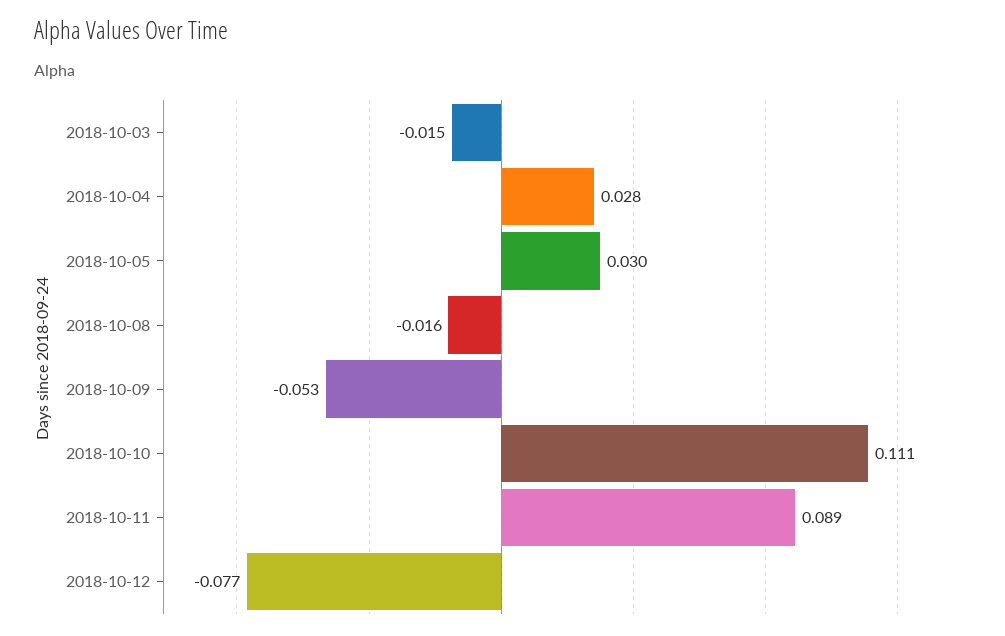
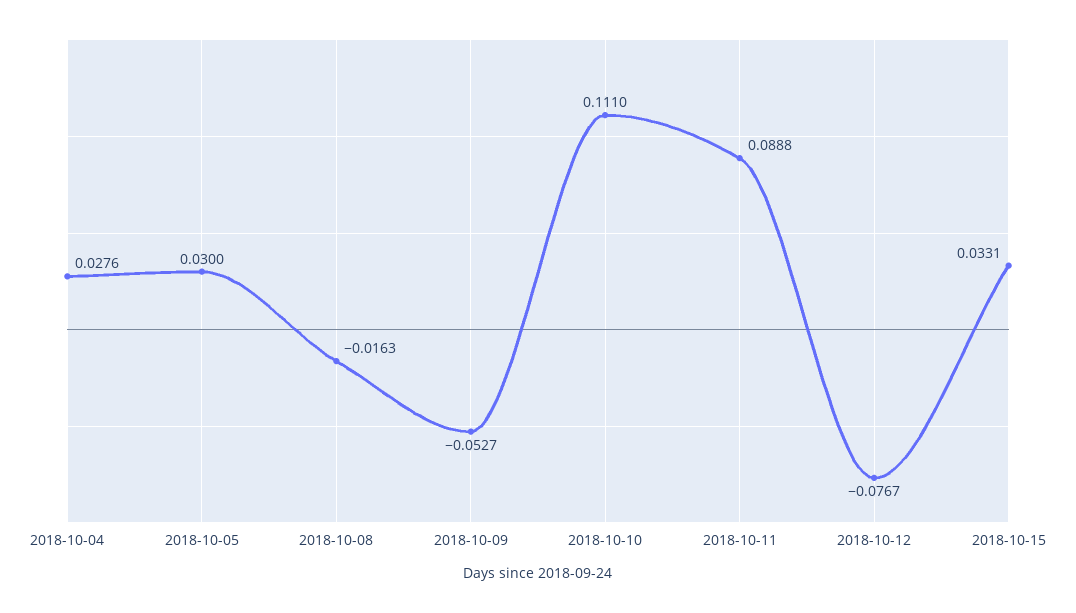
2018-10-03: -0.015 -> none
2018-10-15: none -> 0.0331

